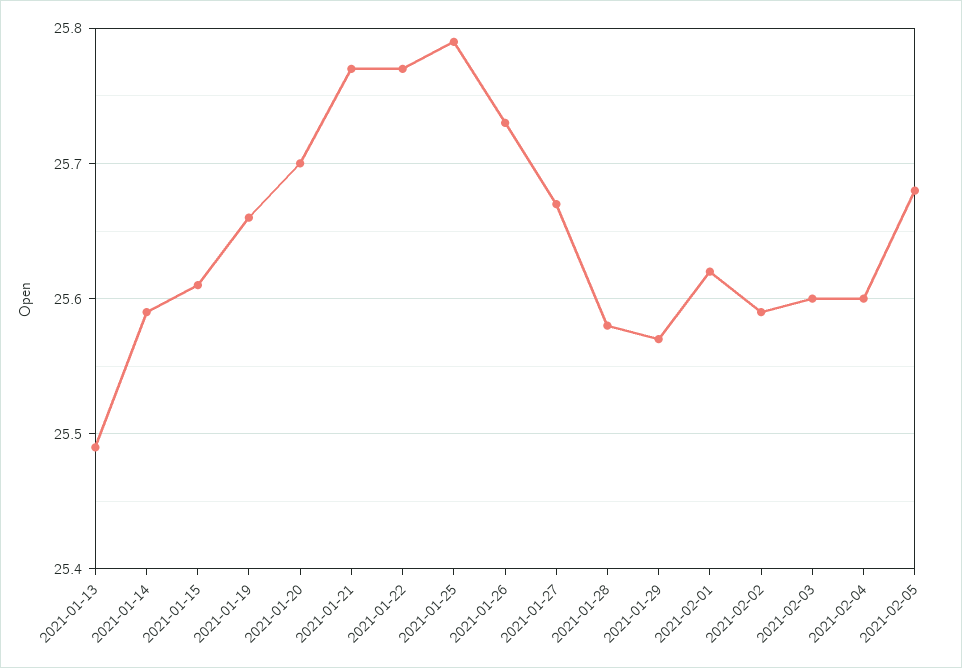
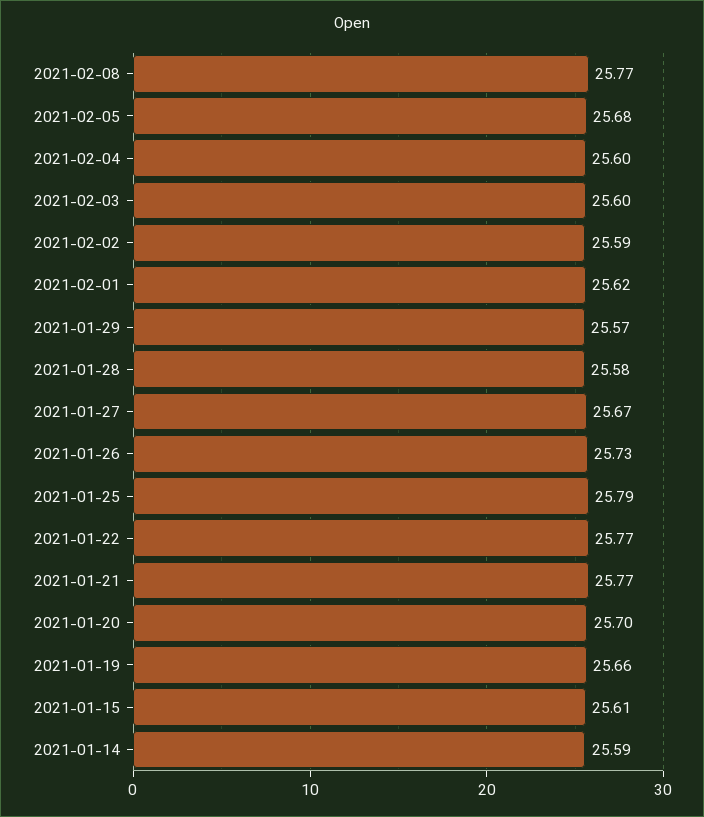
2021-01-13: 25.49 -> none
2021-02-08: none -> 25.77

